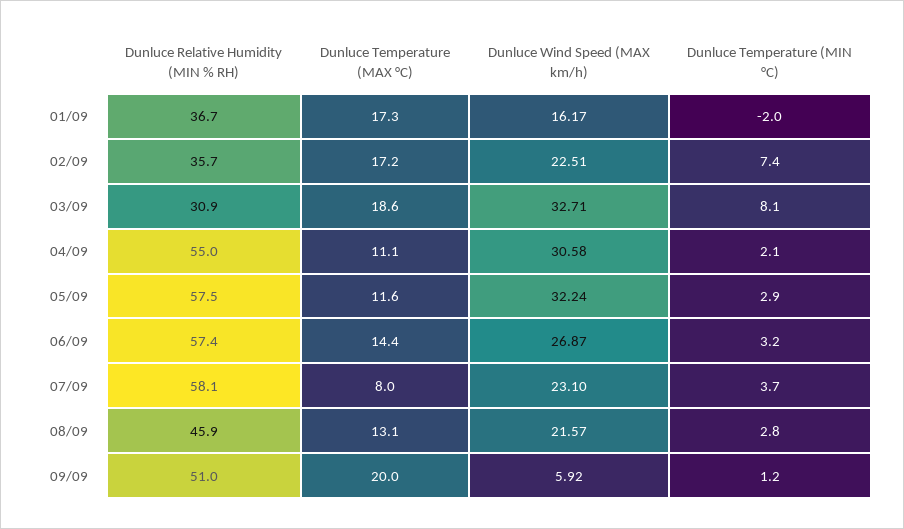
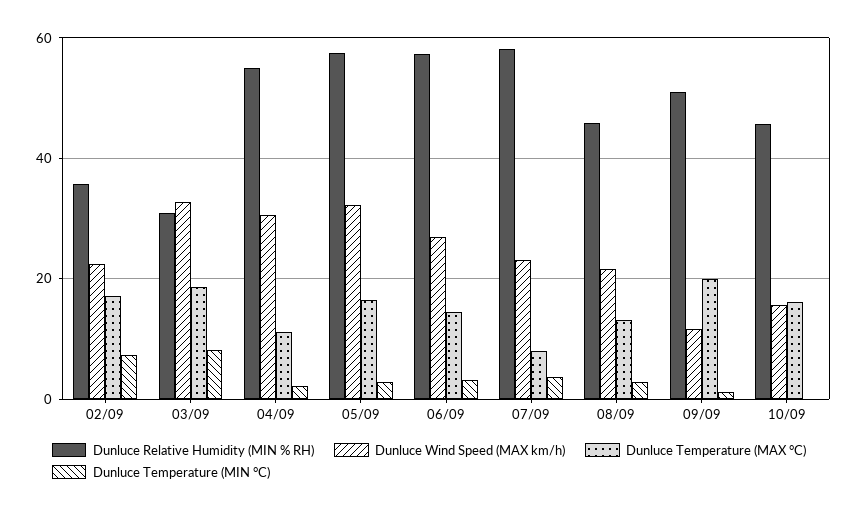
Dunluce Relative Humidity (MIN % RH), 01/09: 36.7 -> none
Dunluce Temperature (MAX °C), 01/09: 17.3 -> none
Dunluce Wind Speed (MAX km/h), 01/09: 16.17 -> none
Dunluce Temperature (MIN °C), 01/09: -2 -> none
Dunluce Temperature (MAX °C), 05/09: 11.6 -> 16
Dunluce Wind Speed (MAX km/h), 09/09: 5.92 -> 12
Dunluce Relative Humidity (MIN % RH), 10/09: none -> 46
Dunluce Wind Speed (MAX km/h), 10/09: none -> 16
Dunluce Temperature (MAX °C), 10/09: none -> 16
Dunluce Temperature (MIN °C), 10/09: none -> 0

